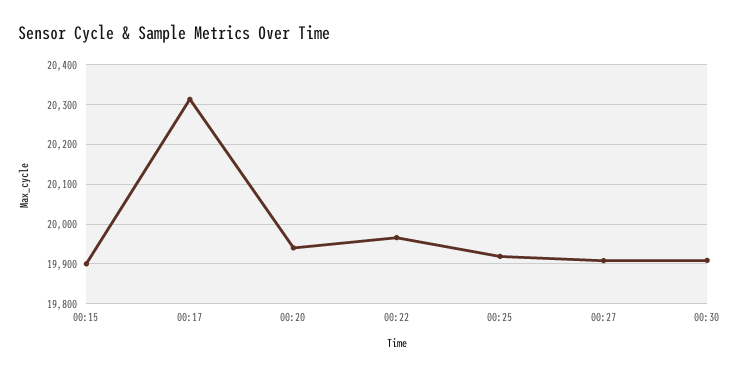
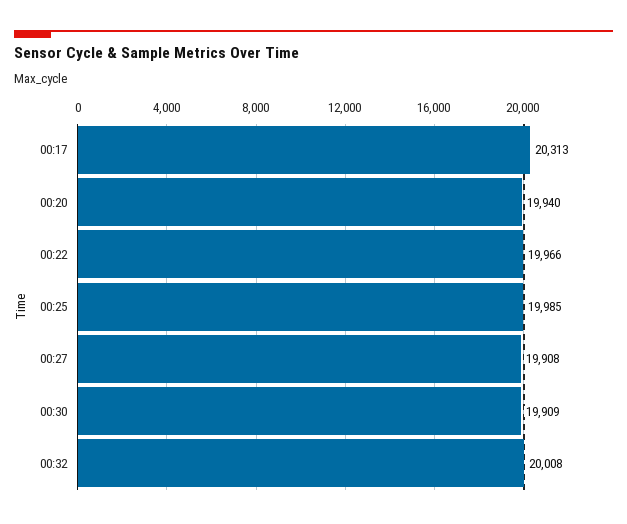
00:15: 19900 -> none
00:25: 19920 -> 19985
00:32: none -> 20008

